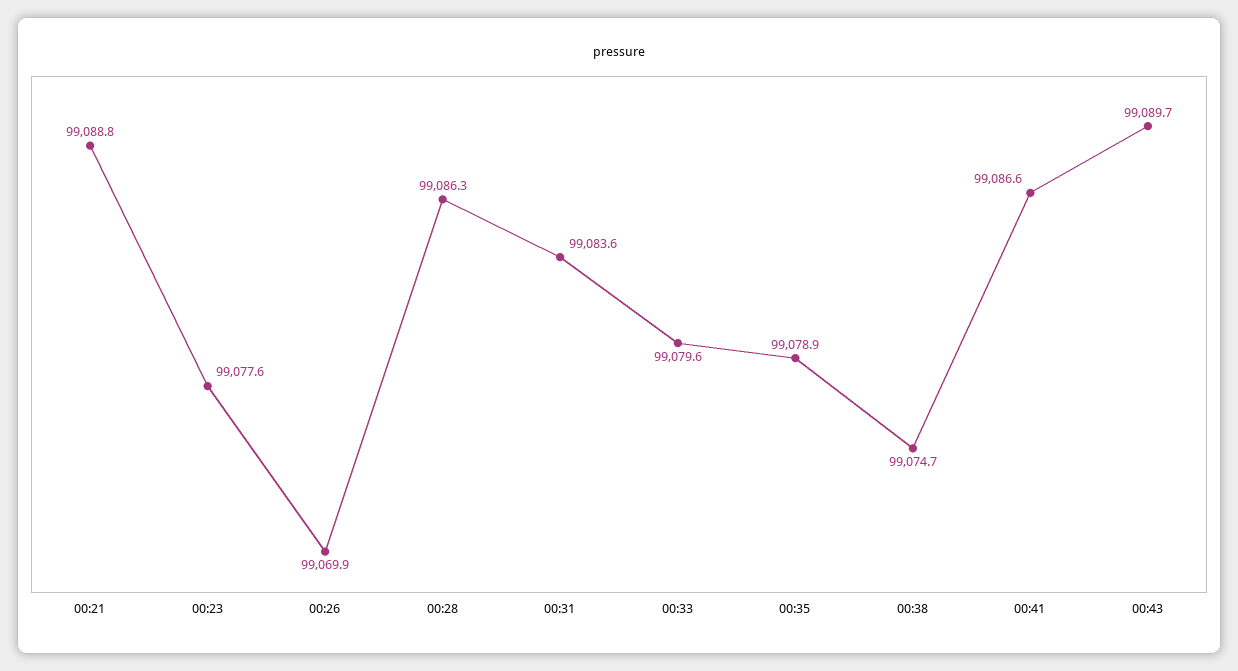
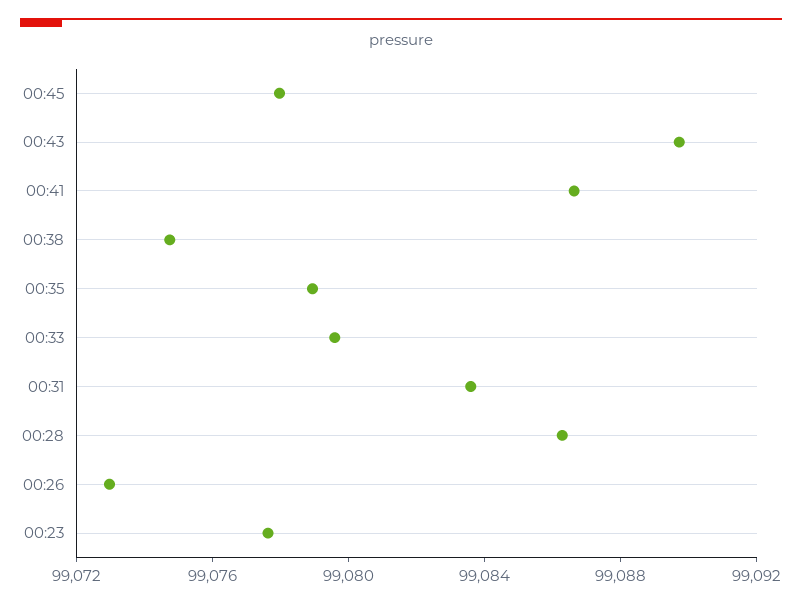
00:21: 99088.8 -> none
00:26: 99069.9 -> 99073
00:45: none -> 99078

